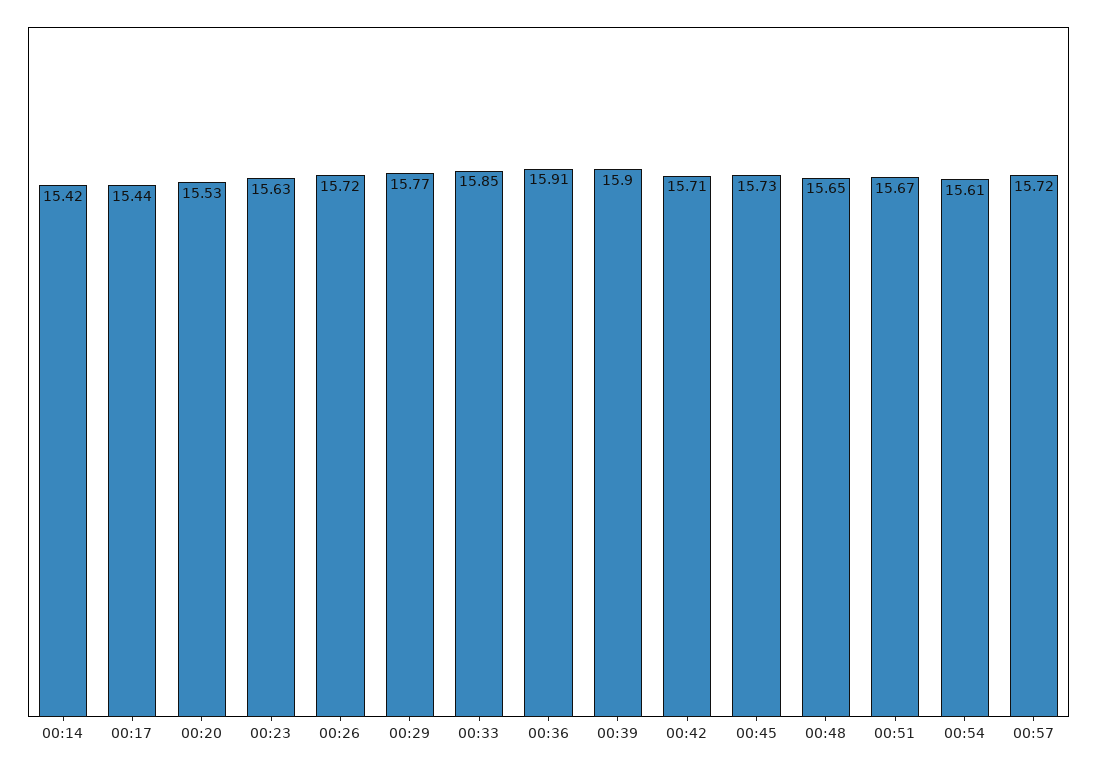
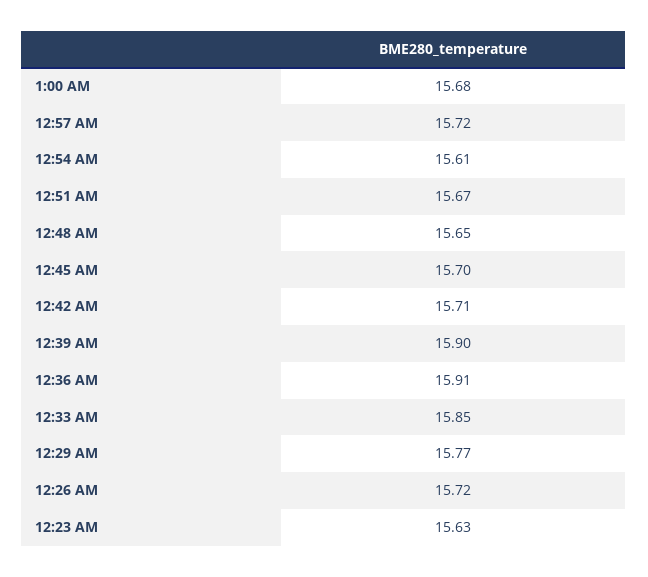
00:14: 15.42 -> none
00:17: 15.44 -> none
00:20: 15.53 -> none
00:45: 15.73 -> 15.7
1:00 AM: none -> 15.68

